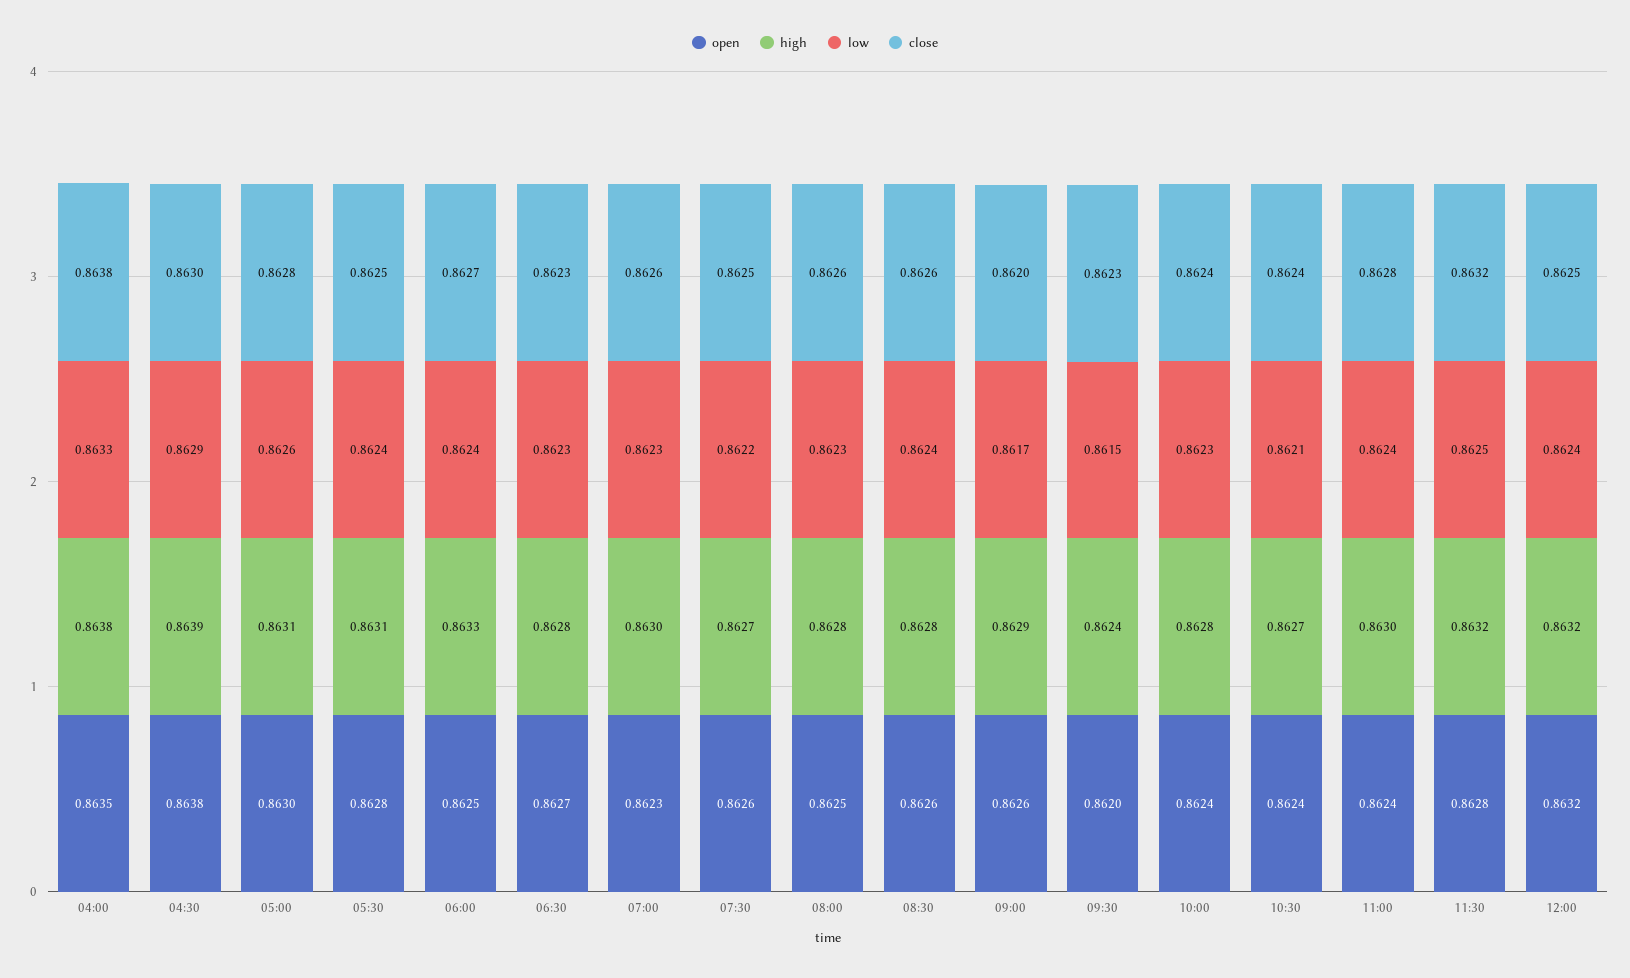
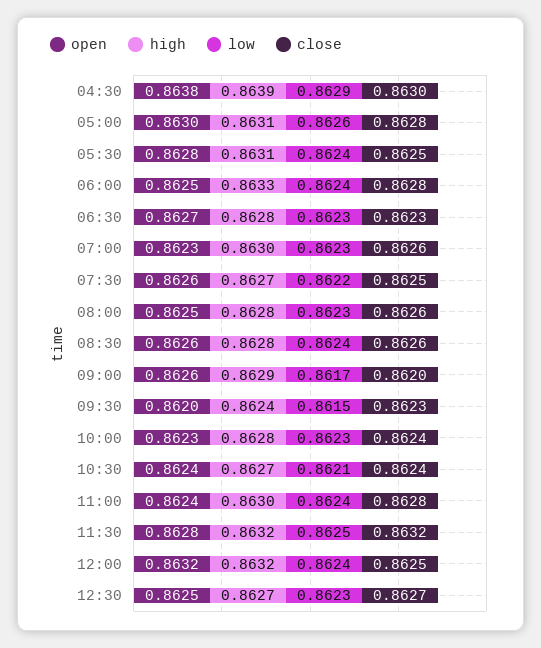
open, 04:00: 0.8635 -> none
high, 04:00: 0.8638 -> none
low, 04:00: 0.8633 -> none
close, 04:00: 0.8638 -> none
close, 06:00: 0.8627 -> 0.8628
open, 10:00: 0.8624 -> 0.8623
open, 12:30: none -> 0.8625
high, 12:30: none -> 0.8627
low, 12:30: none -> 0.8623
close, 12:30: none -> 0.8627

